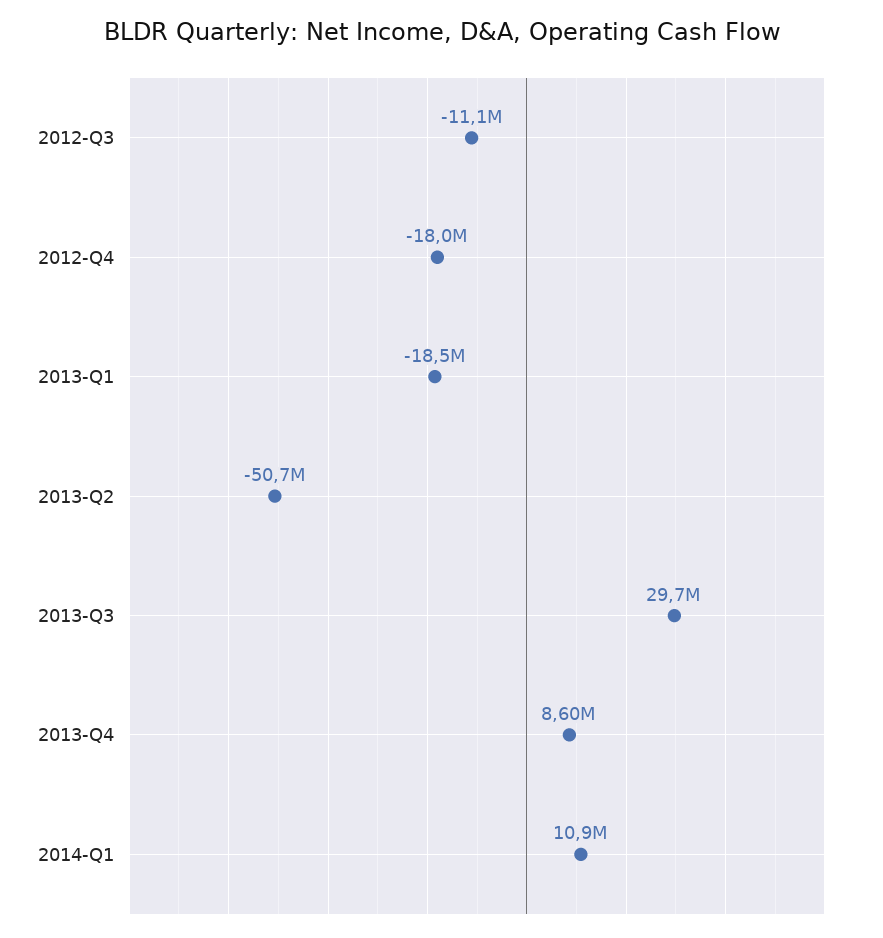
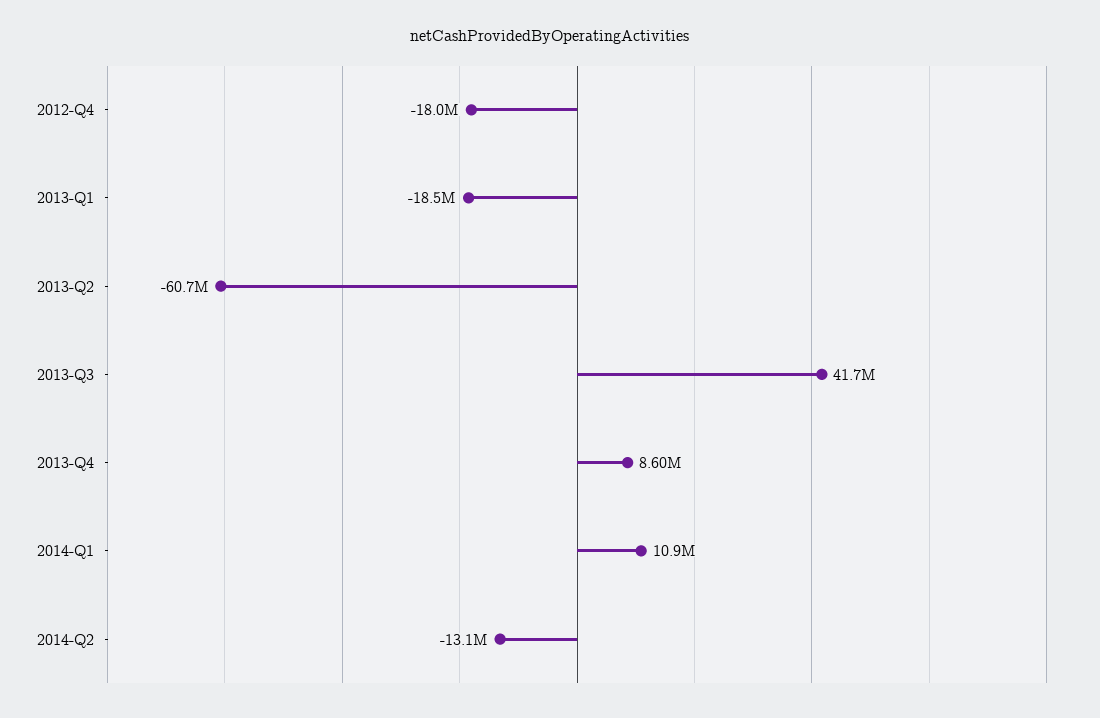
2012-Q3: -11100000 -> none
2013-Q2: -50700000 -> -60700000
2013-Q3: 29700000 -> 41700000
2014-Q2: none -> -13100000

